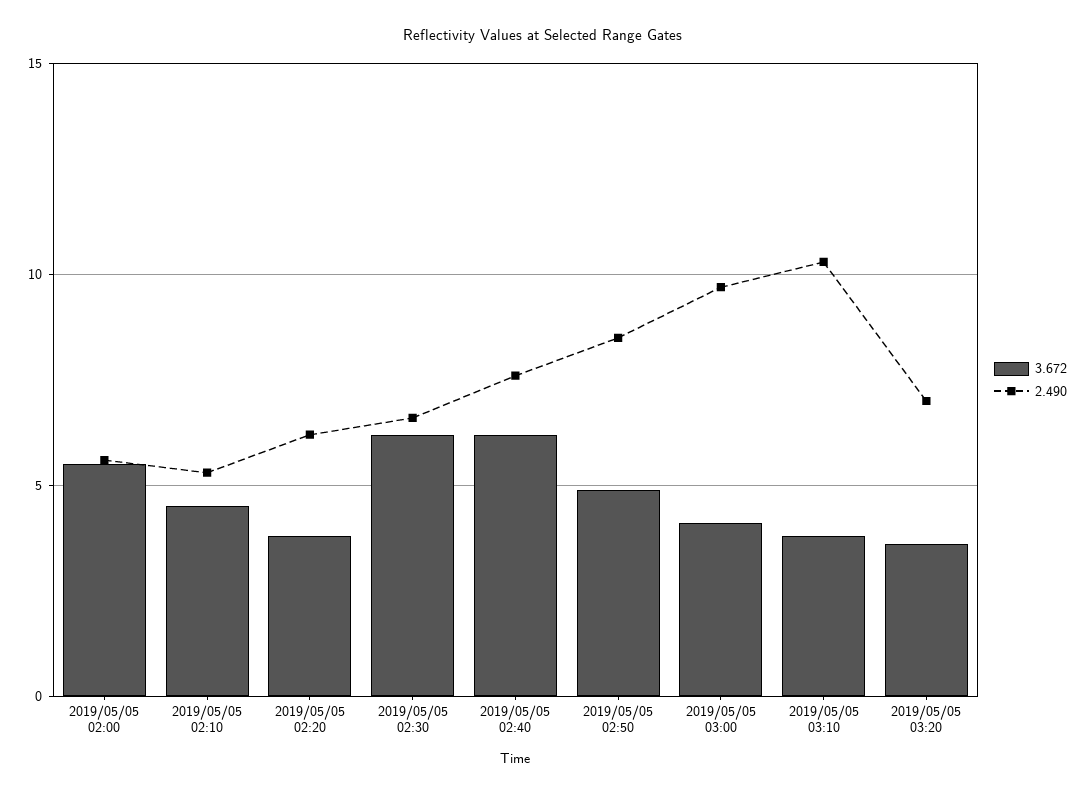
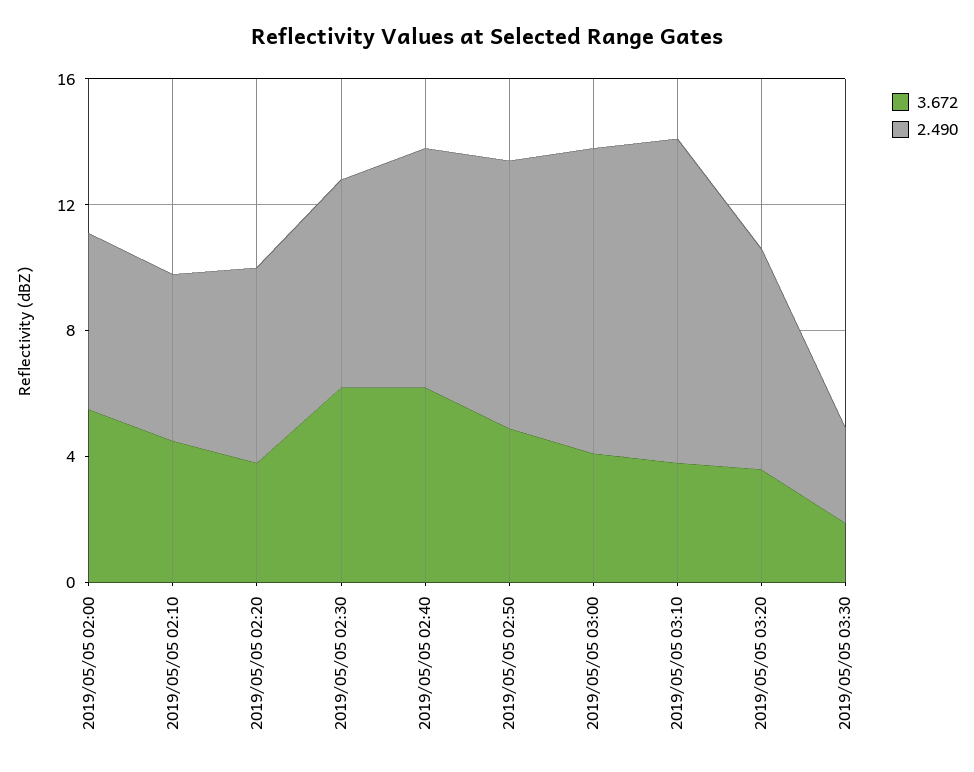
3.672, 2019/05/05 03:30: none -> 2
2.490, 2019/05/05 03:30: none -> 3

